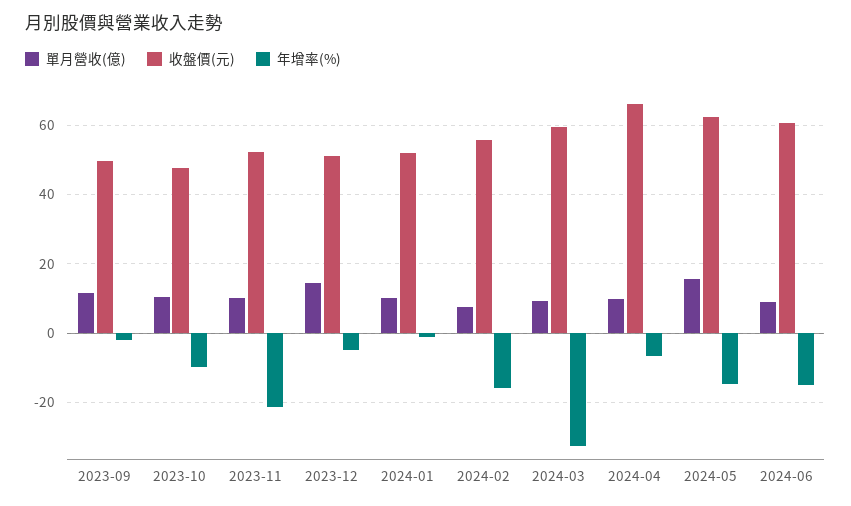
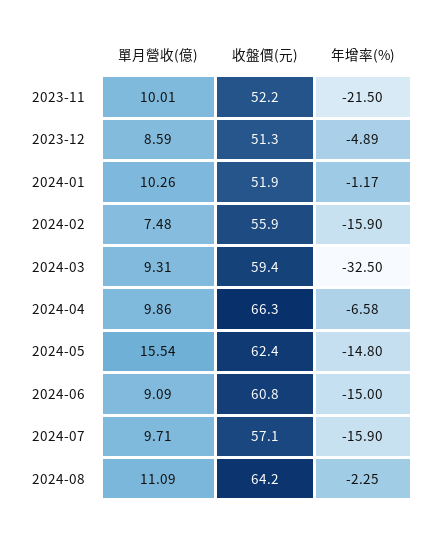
單月營收(億), 2023-09: 12 -> none
收盤價(元), 2023-09: 50 -> none
年增率(%), 2023-09: -2 -> none
單月營收(億), 2023-10: 10 -> none
收盤價(元), 2023-10: 48 -> none
年增率(%), 2023-10: -10 -> none
單月營收(億), 2023-12: 14 -> 8.59
單月營收(億), 2024-07: none -> 9.71
收盤價(元), 2024-07: none -> 57.1
年增率(%), 2024-07: none -> -15.9
單月營收(億), 2024-08: none -> 11.09
收盤價(元), 2024-08: none -> 64.2
年增率(%), 2024-08: none -> -2.25

